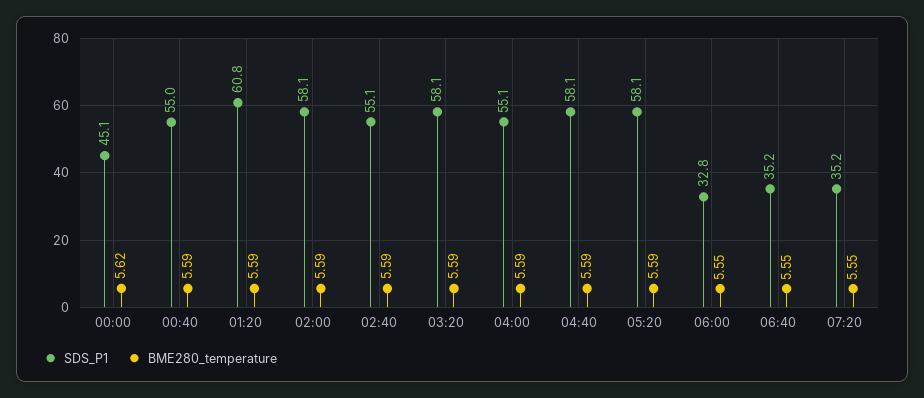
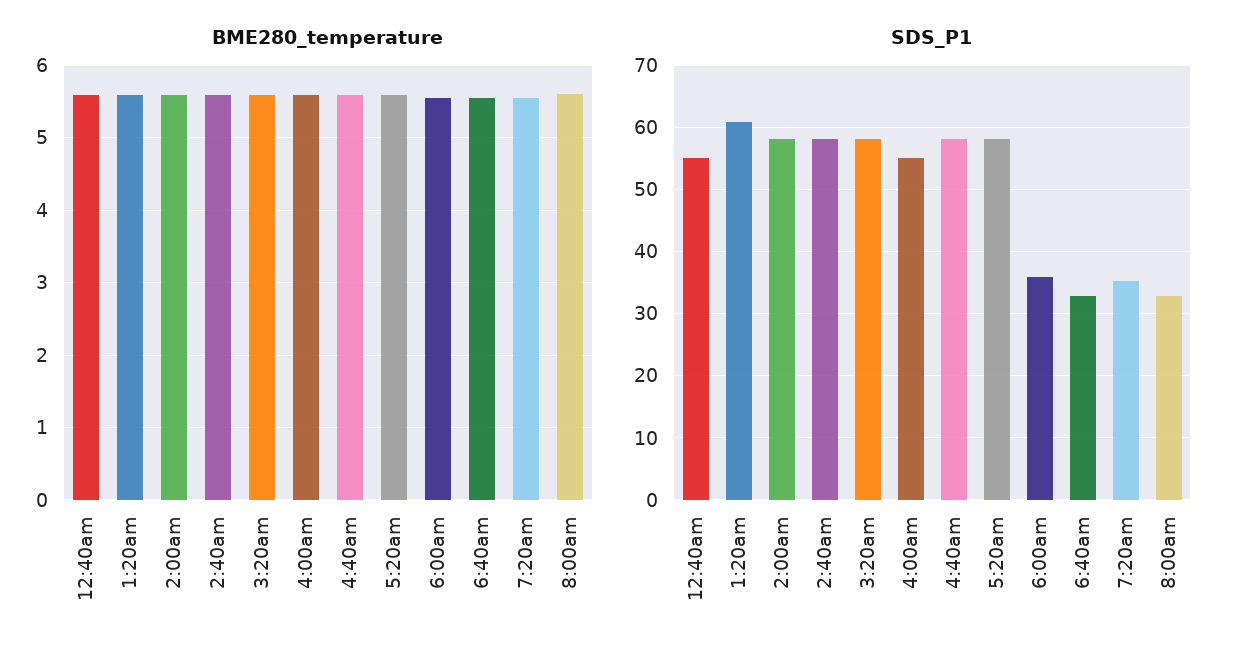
SDS_P1, 00:00: 45.1 -> none
BME280_temperature, 00:00: 5.62 -> none
SDS_P1, 02:40: 55.1 -> 58
SDS_P1, 06:00: 32.8 -> 36
SDS_P1, 06:40: 35.2 -> 33
BME280_temperature, 8:00am: none -> 5.6
SDS_P1, 8:00am: none -> 33

